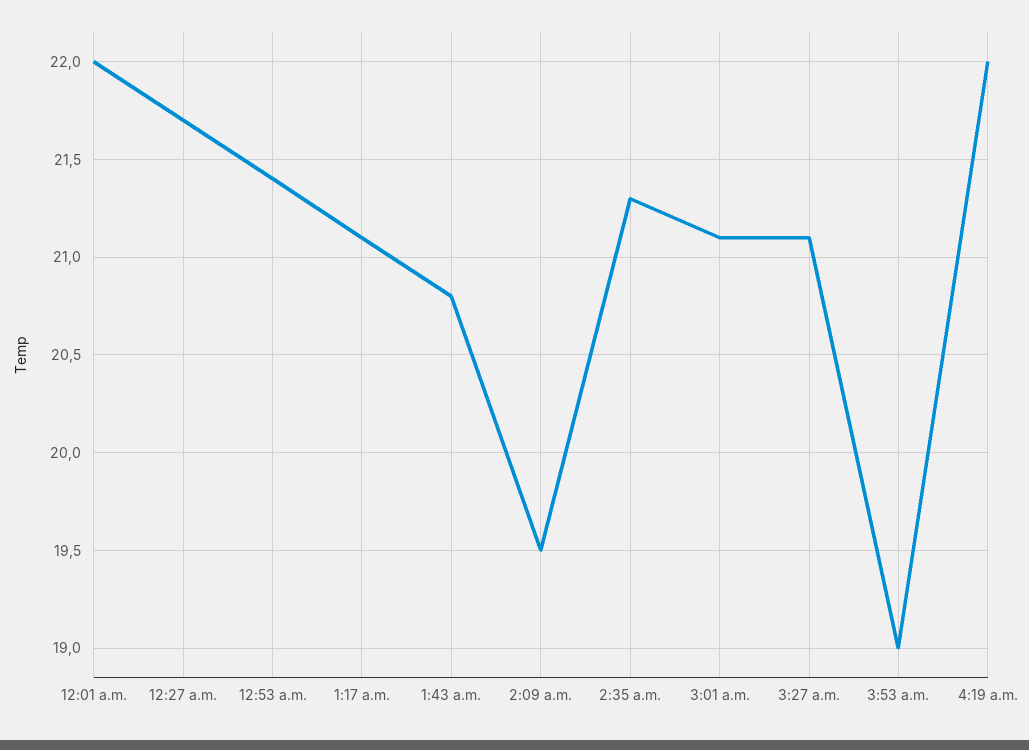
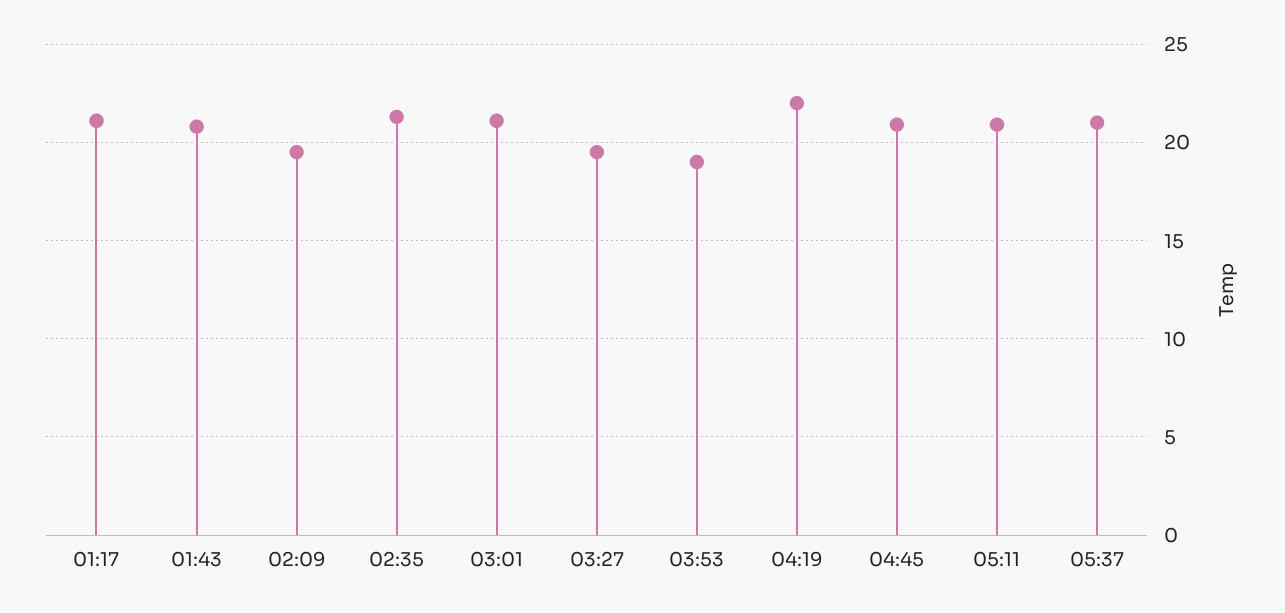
12:01 a.m.: 22 -> none
12:27 a.m.: 21.7 -> none
12:53 a.m.: 21.4 -> none
3:27 a.m.: 21.1 -> 19.5
04:45: none -> 21
05:11: none -> 21
05:37: none -> 21

